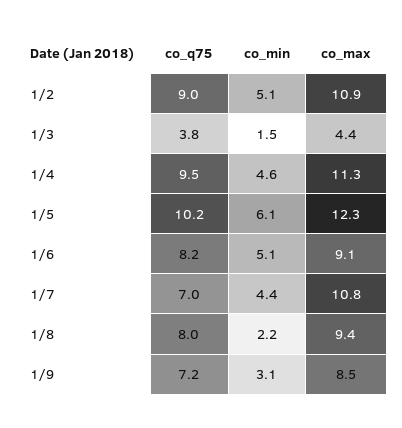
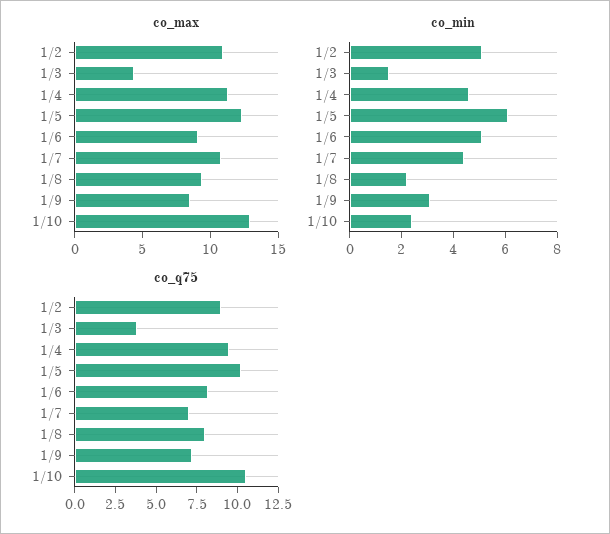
co_max, 1/10: none -> 13
co_min, 1/10: none -> 2.5
co_q75, 1/10: none -> 10.5

